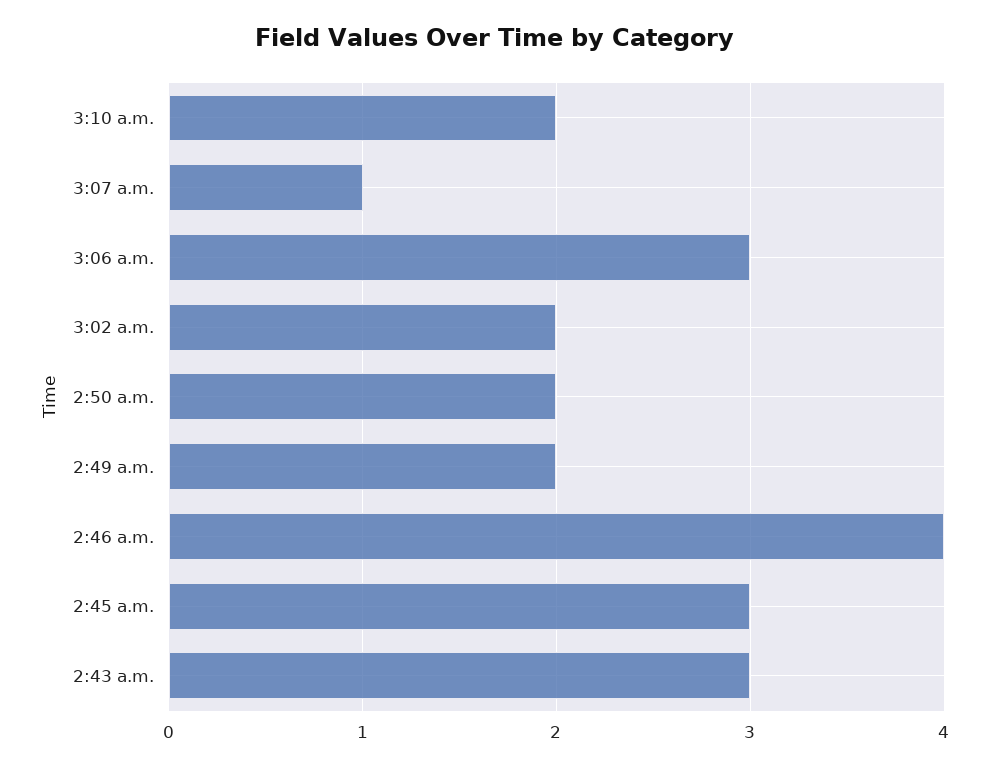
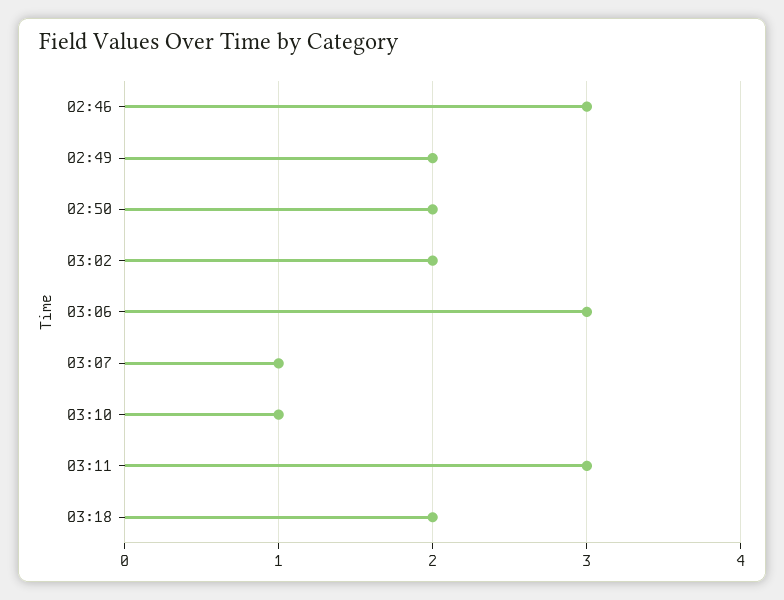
3:10 a.m.: 2 -> 1
2:46 a.m.: 4 -> 3
2:45 a.m.: 3 -> none
2:43 a.m.: 3 -> none
03:11: none -> 3
03:18: none -> 2

